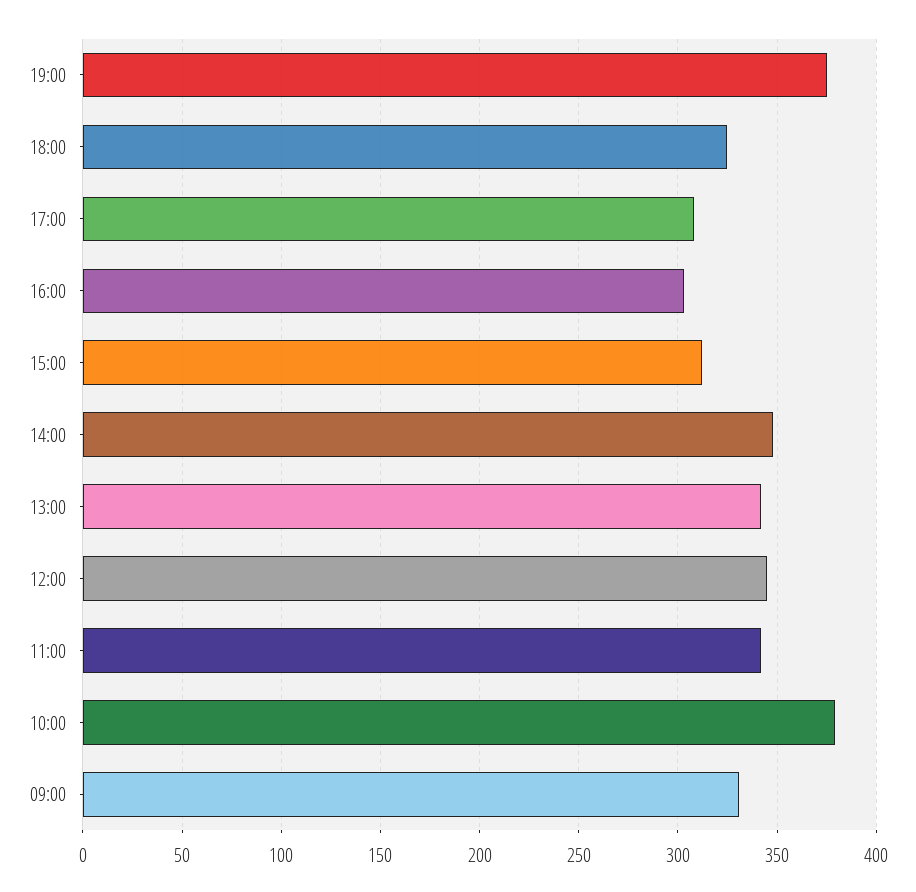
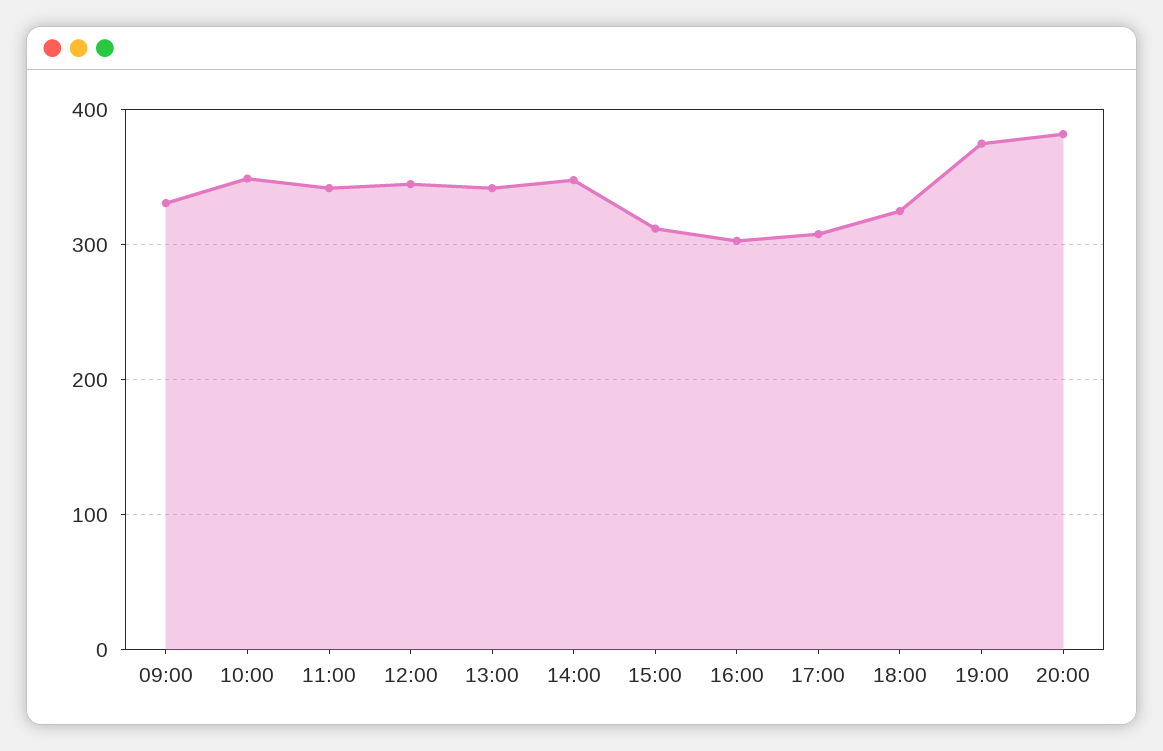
10:00: 380 -> 350
20:00: none -> 380

